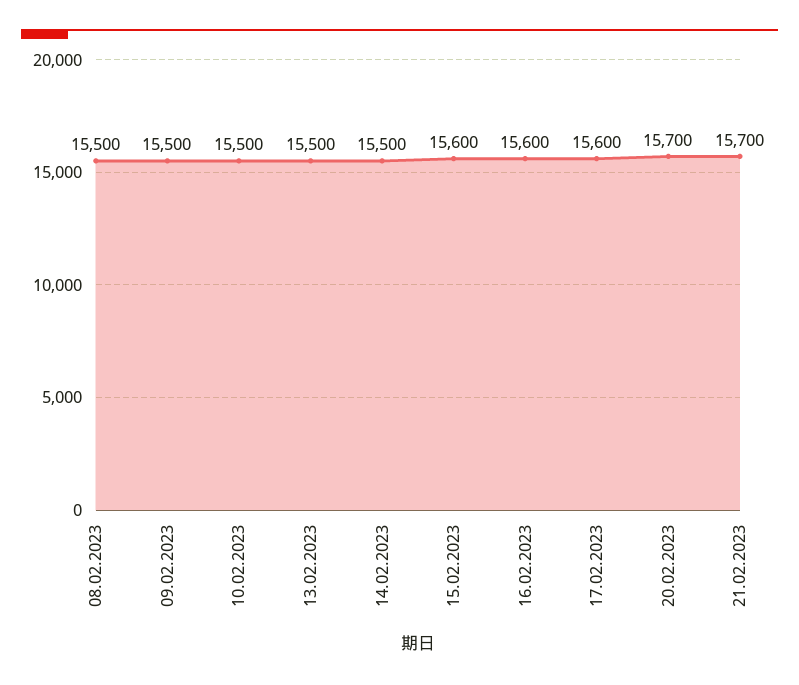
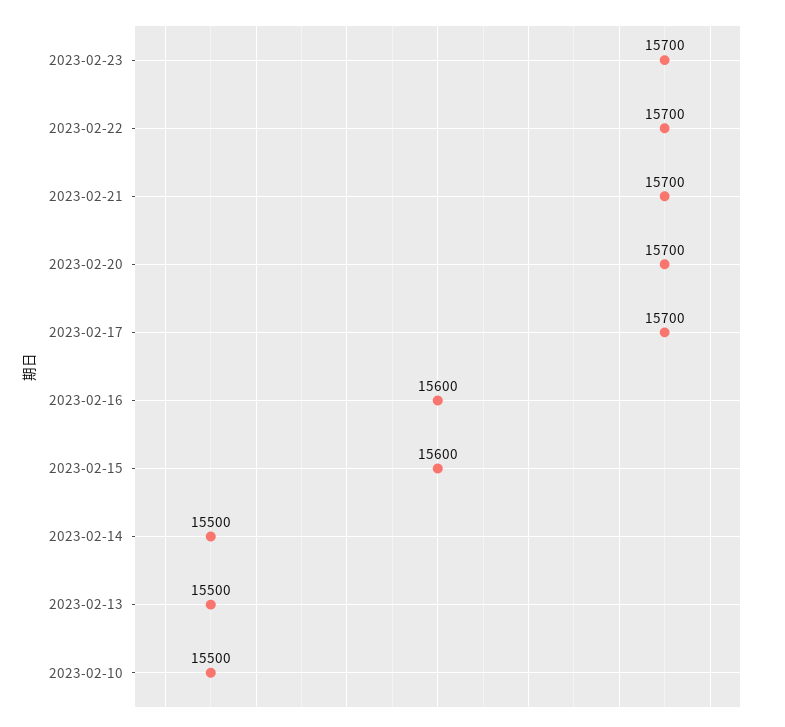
08.02.2023: 15500 -> none
09.02.2023: 15500 -> none
17.02.2023: 15600 -> 15700
2023-02-23: none -> 15700
2023-02-22: none -> 15700

